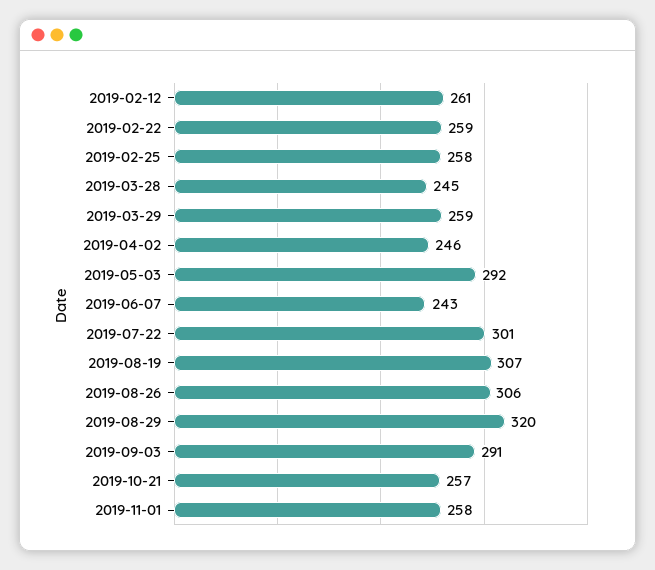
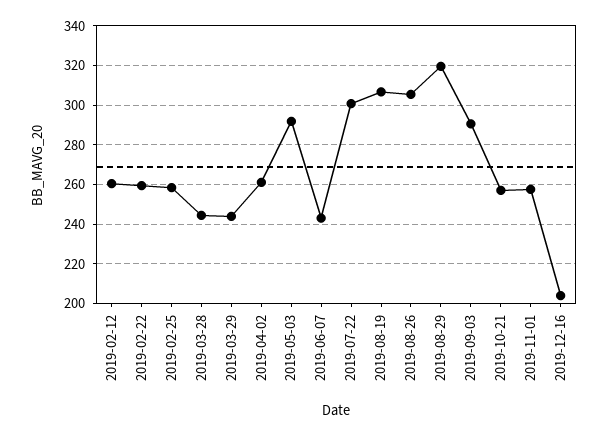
2019-03-29: 259 -> 245
2019-04-02: 246 -> 260
2019-12-16: none -> 205

